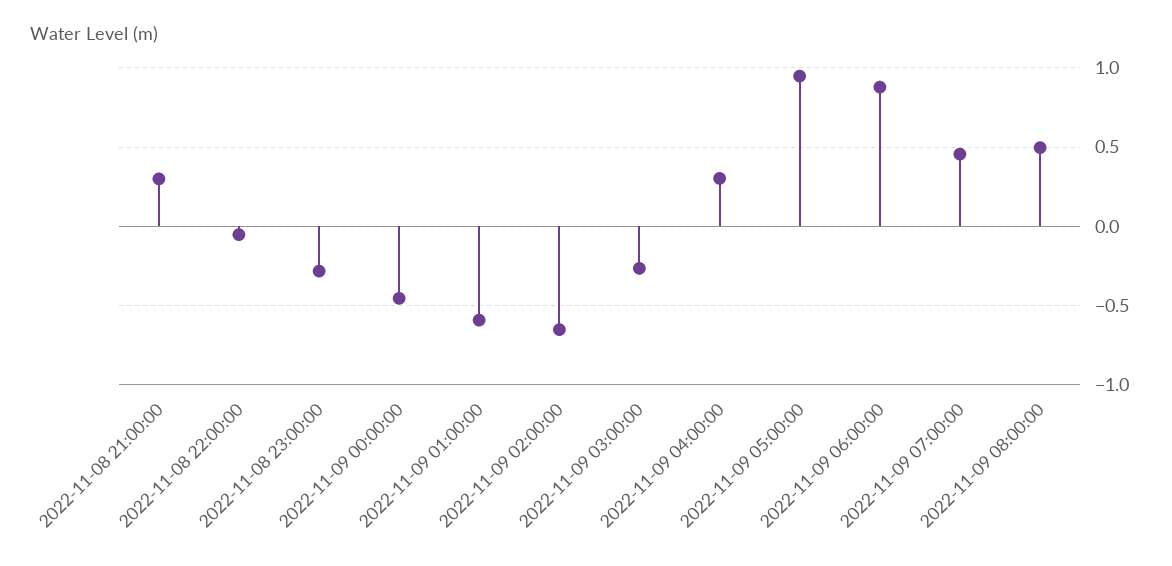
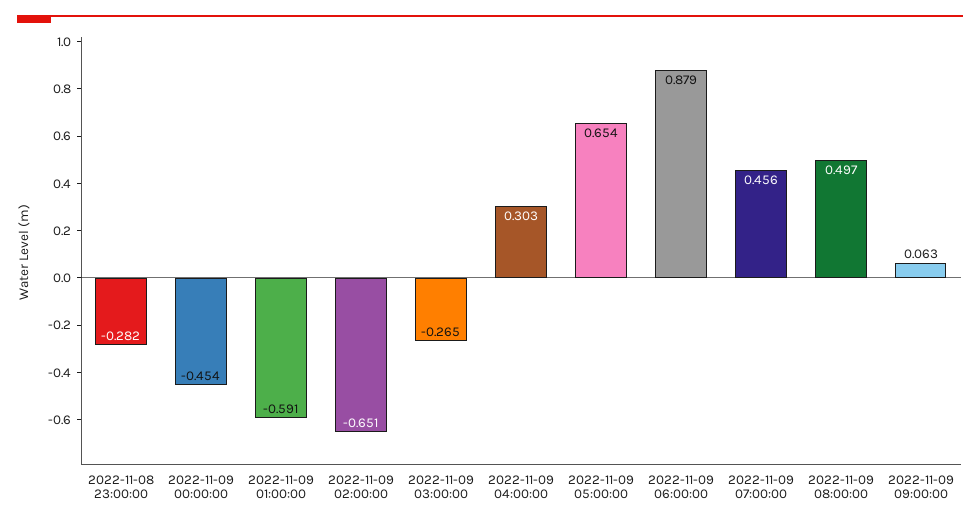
2022-11-08 21:00:00: 0.3 -> none
2022-11-08 22:00:00: -0.05 -> none
2022-11-09 05:00:00: 0.95 -> 0.654
2022-11-09 09:00:00: none -> 0.063

